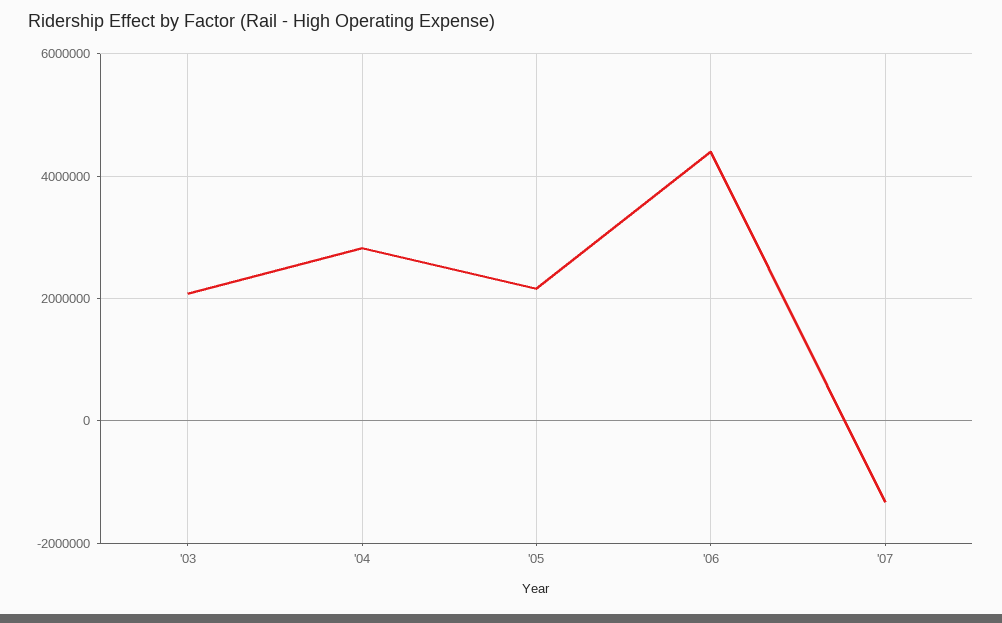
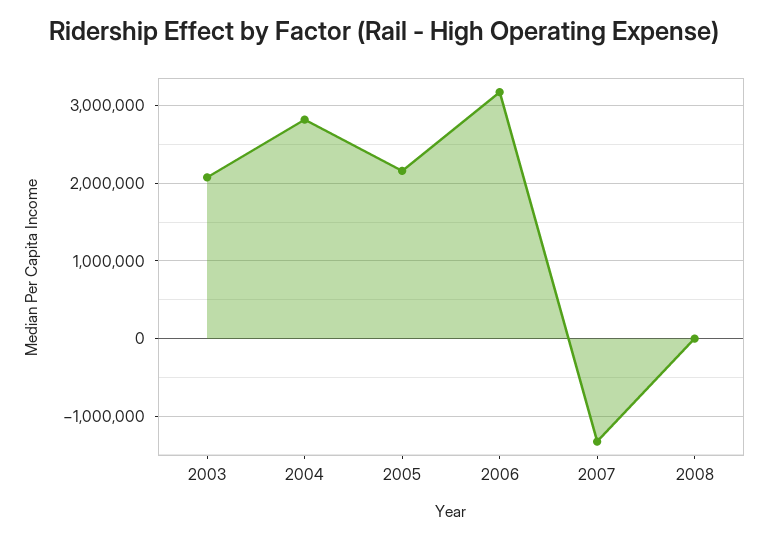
'06: 4400000 -> 3200000
2008: none -> 0

